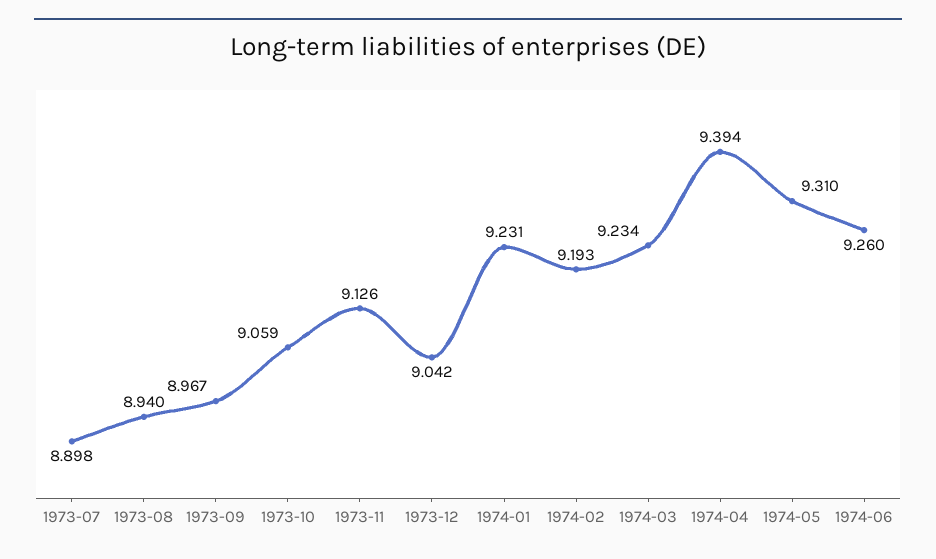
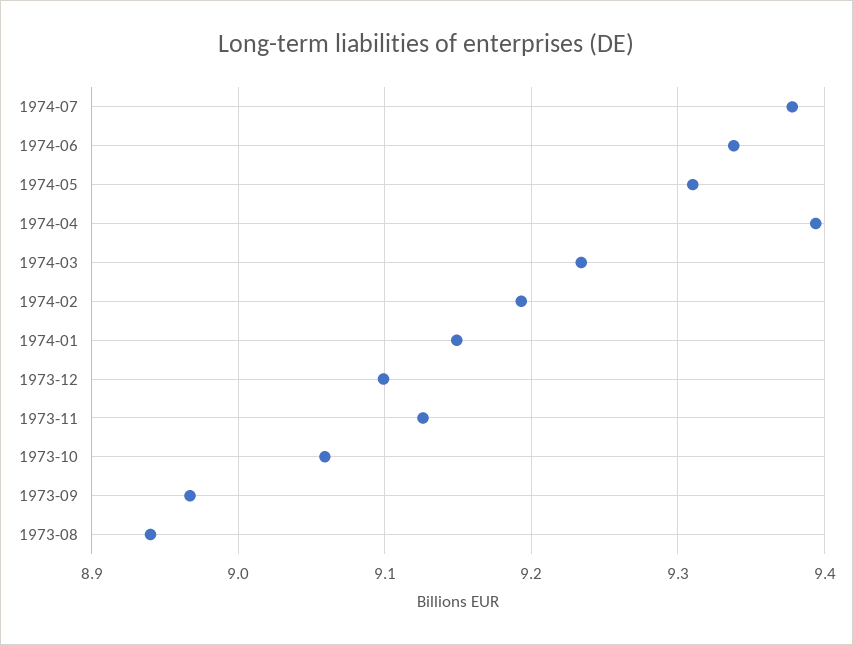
1973-07: 8.898 -> none
1973-12: 9.042 -> 9.1
1974-01: 9.231 -> 9.15
1974-06: 9.26 -> 9.34
1974-07: none -> 9.38

